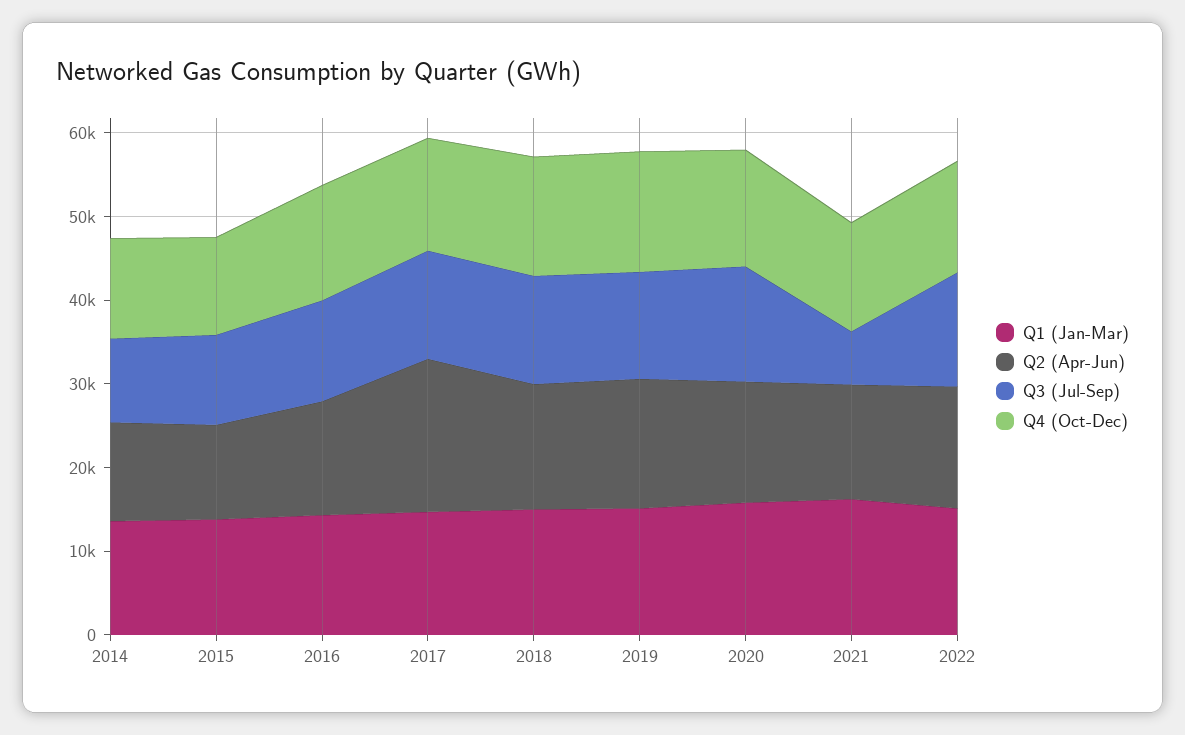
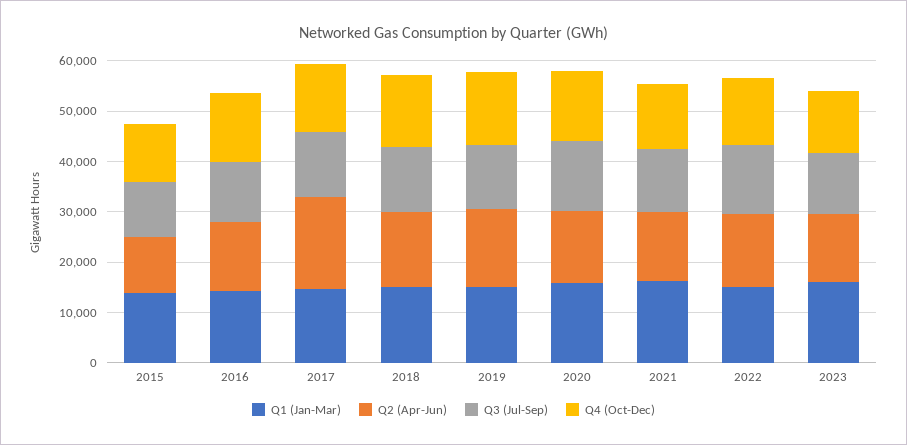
Q1 (Jan-Mar), 2014: 14000 -> none
Q2 (Apr-Jun), 2014: 12000 -> none
Q3 (Jul-Sep), 2014: 10000 -> none
Q4 (Oct-Dec), 2014: 12000 -> none
Q3 (Jul-Sep), 2021: 6000 -> 12000
Q1 (Jan-Mar), 2023: none -> 16000
Q2 (Apr-Jun), 2023: none -> 14000
Q3 (Jul-Sep), 2023: none -> 12000
Q4 (Oct-Dec), 2023: none -> 12000

